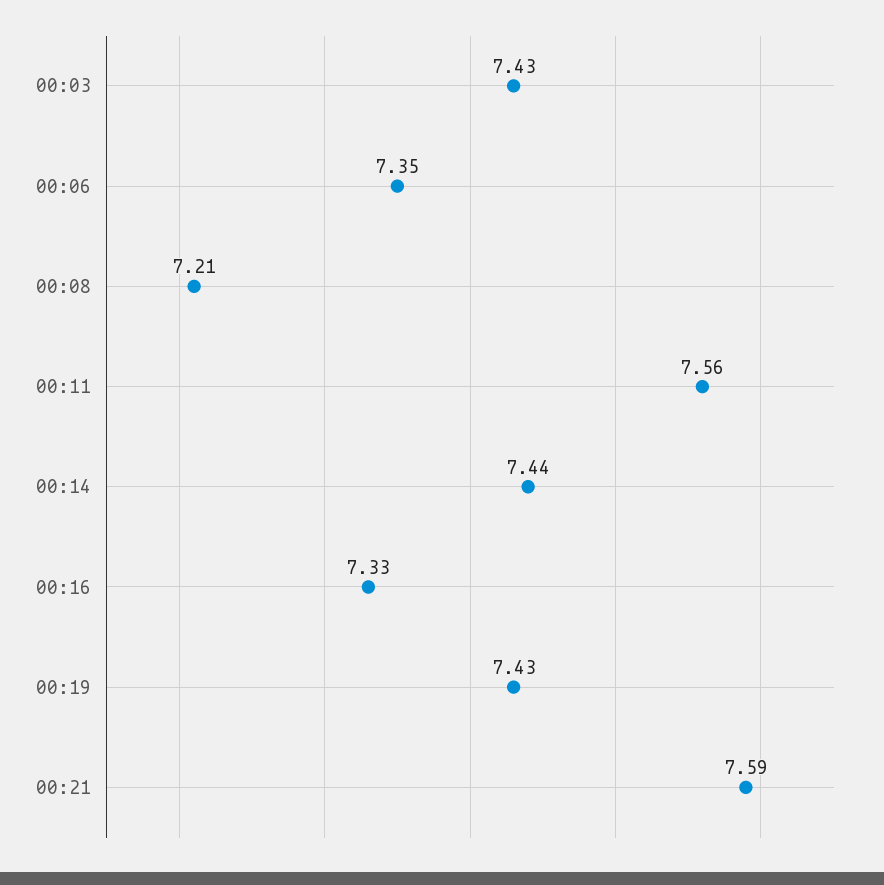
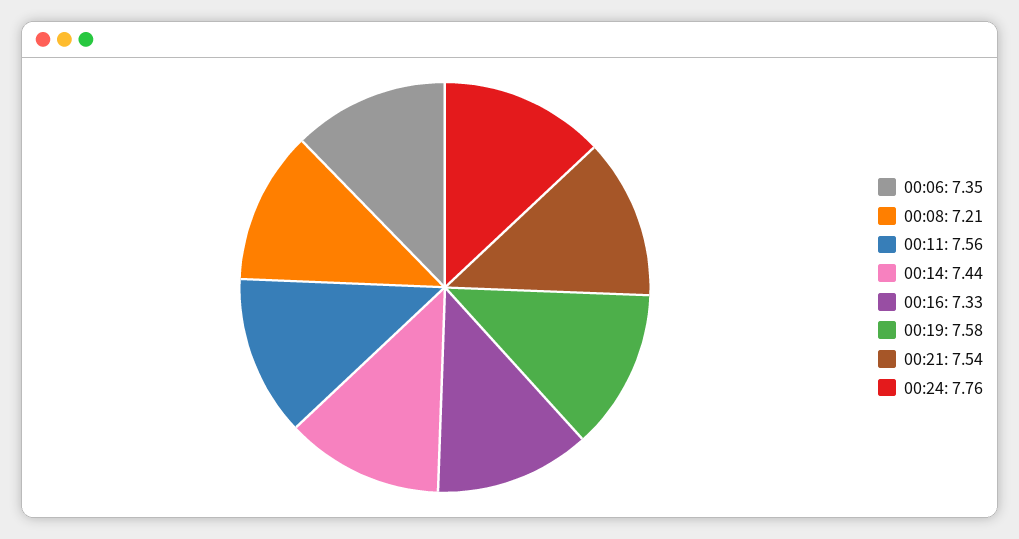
00:03: 7.43 -> none
00:19: 7.43 -> 7.58
00:21: 7.59 -> 7.54
00:24: none -> 7.76

